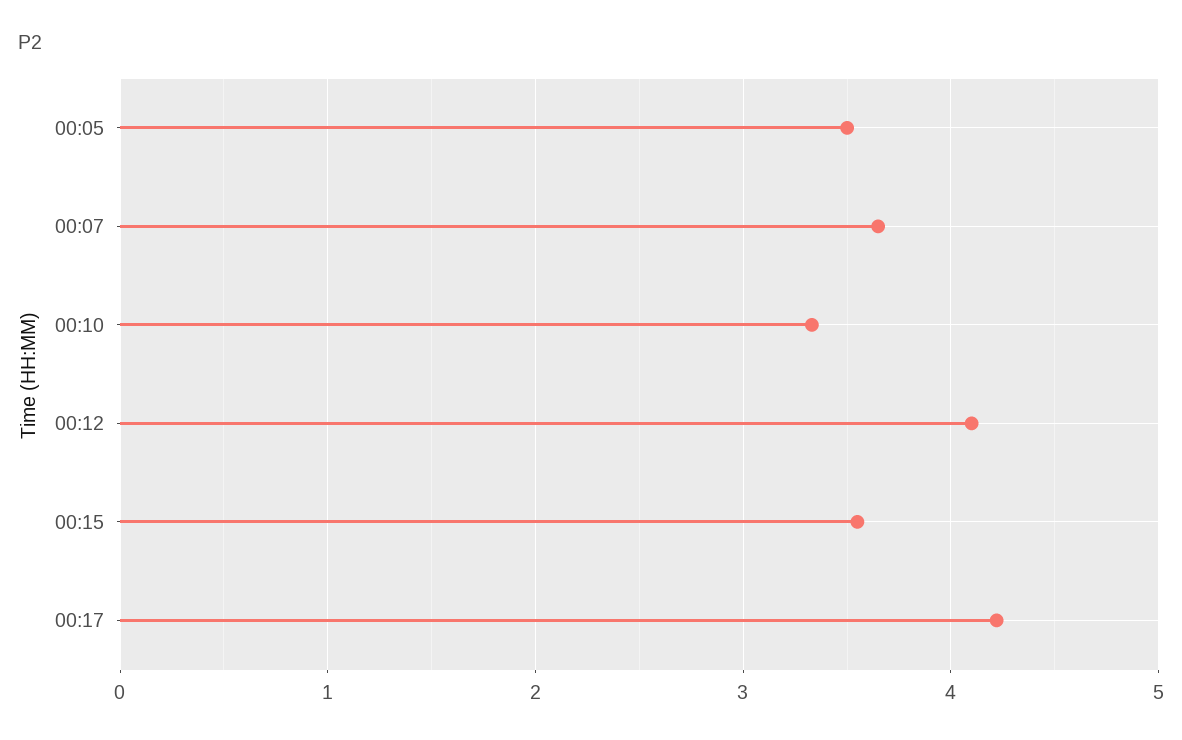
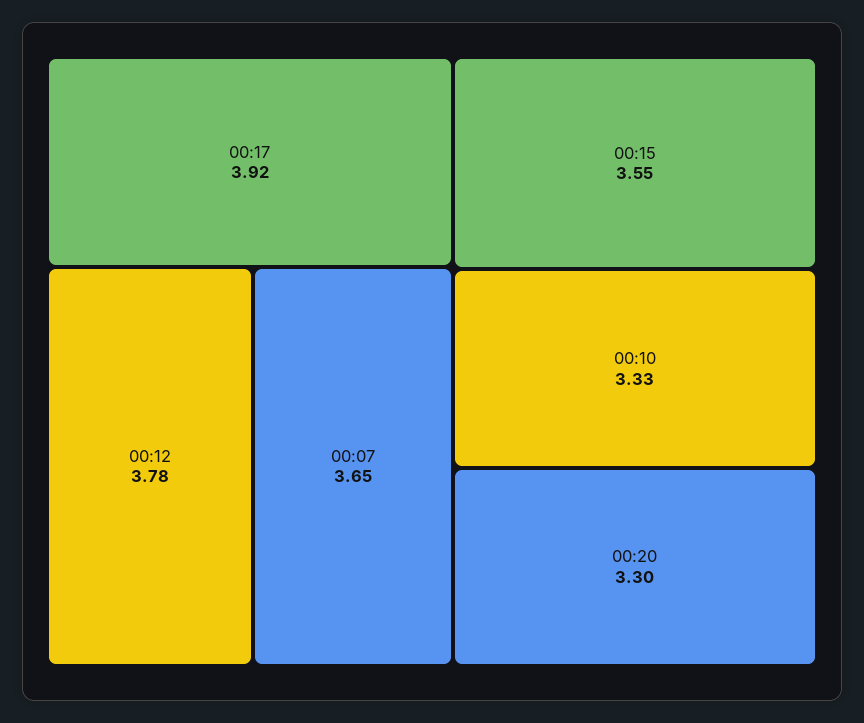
00:05: 3.5 -> none
00:12: 4.1 -> 3.78
00:17: 4.2 -> 3.92
00:20: none -> 3.3

